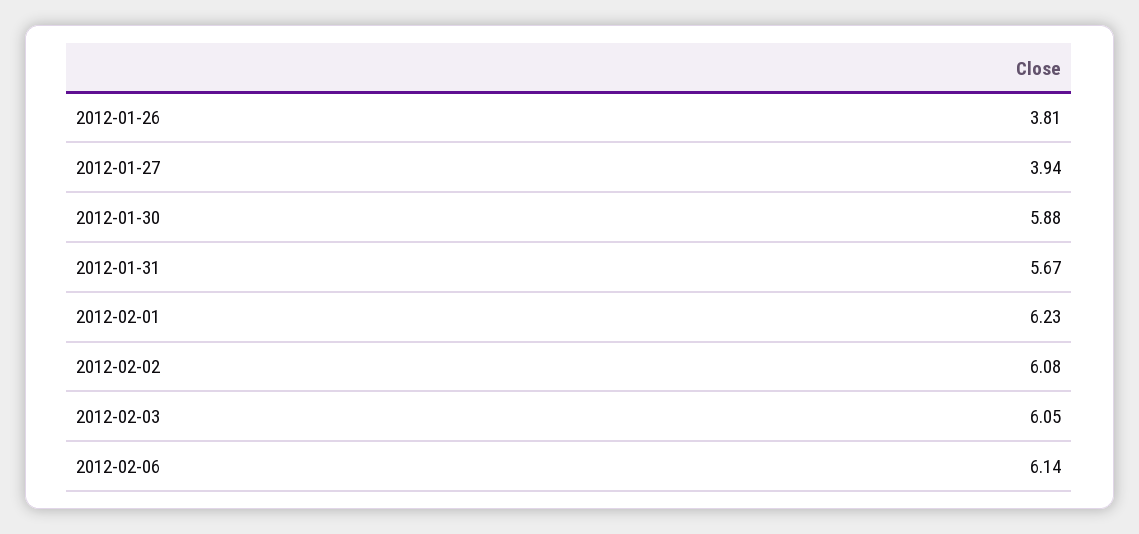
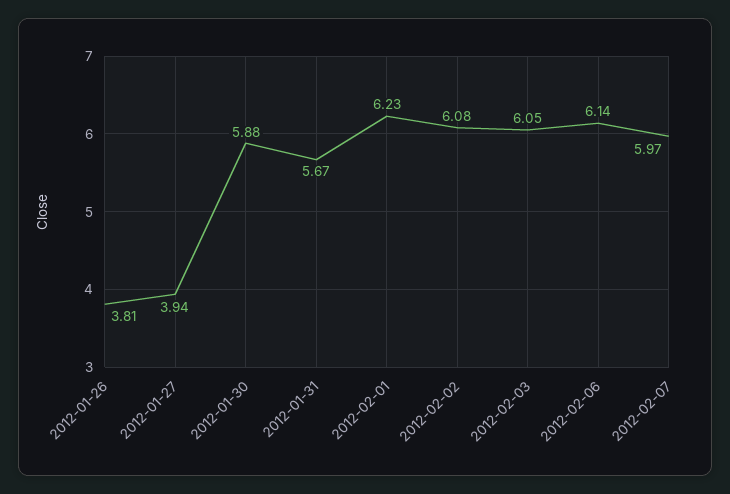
2012-02-07: none -> 5.97

